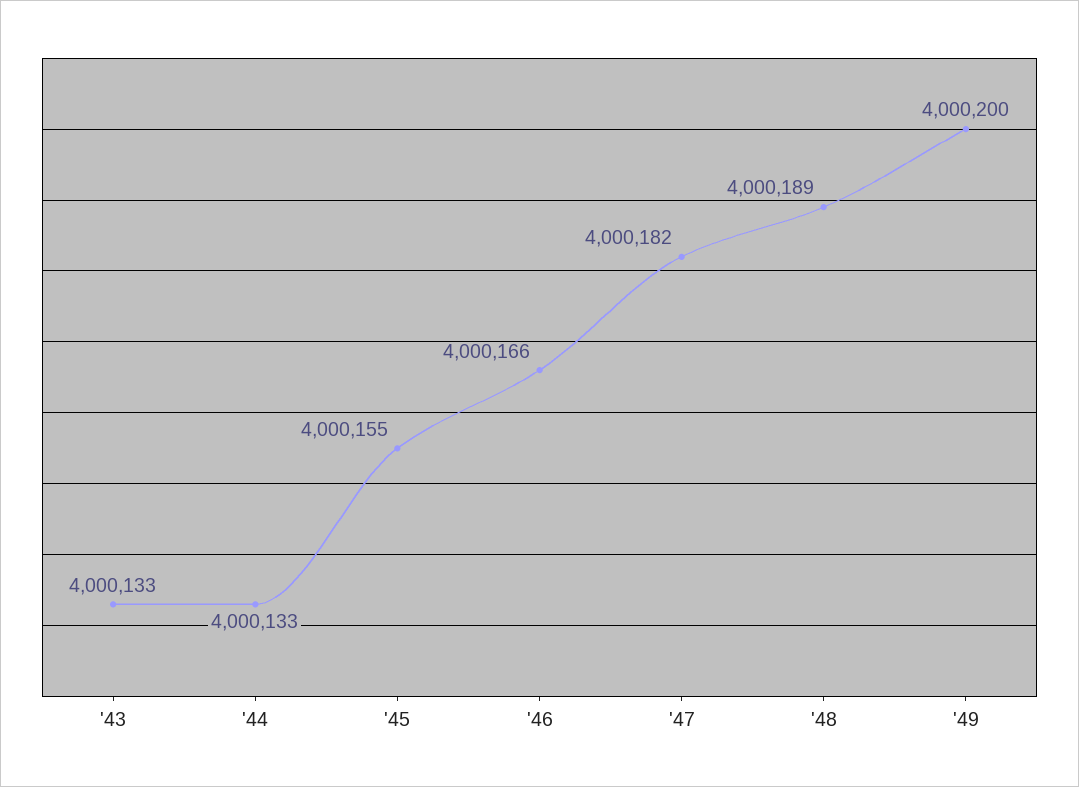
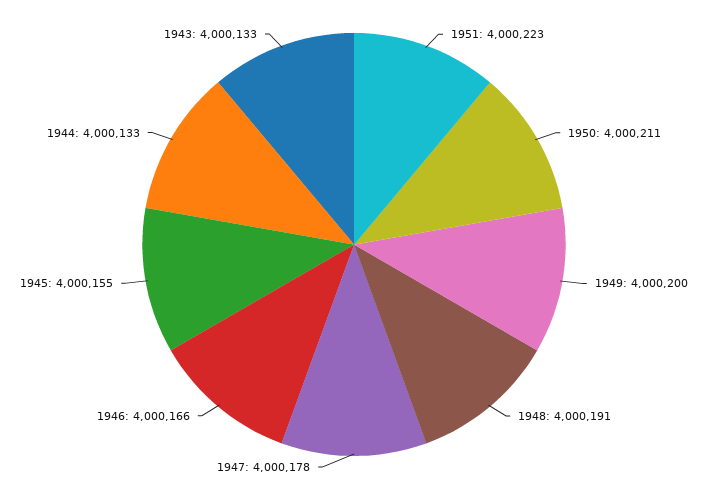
'47: 4000182 -> 4000178
'48: 4000189 -> 4000191
1951: none -> 4000223
1950: none -> 4000211

